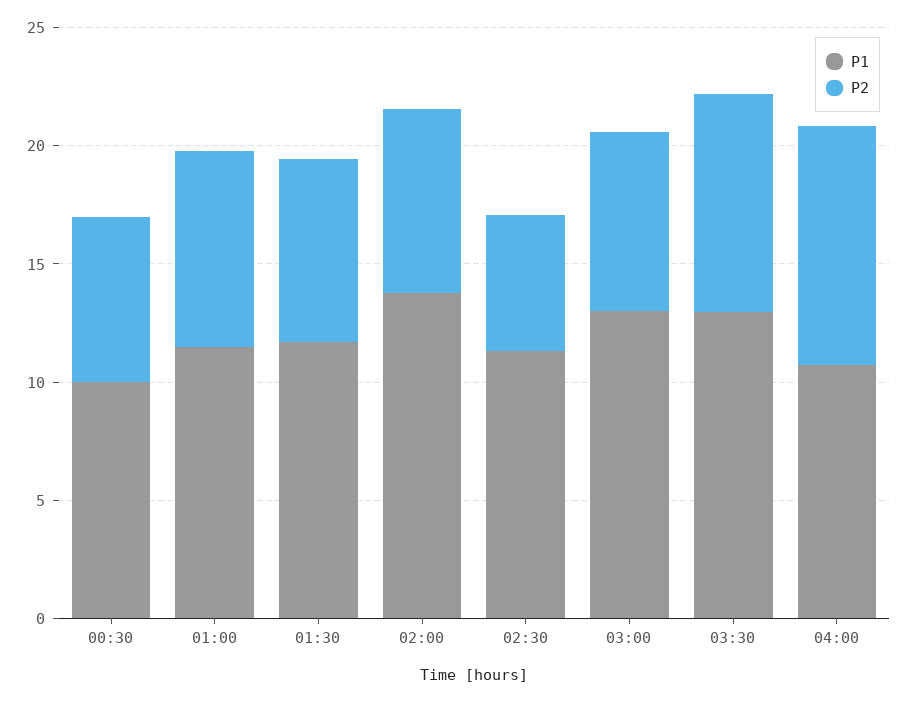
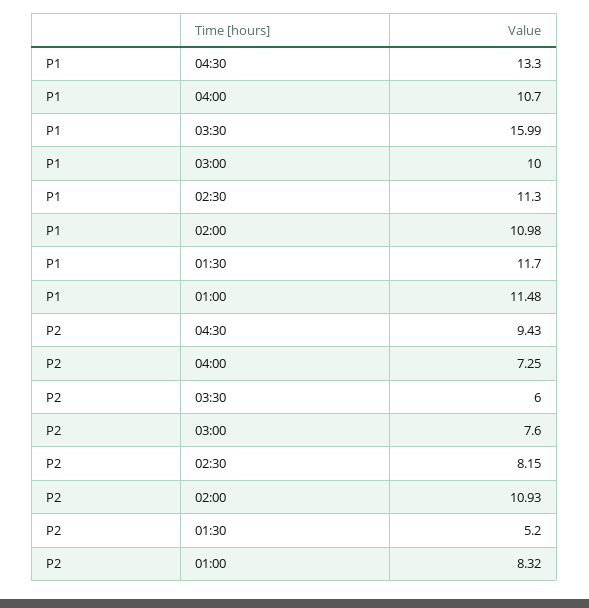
P1, 00:30: 10 -> none
P2, 00:30: 7 -> none
P2, 01:30: 8 -> 5.2
P1, 02:00: 14 -> 10.98
P2, 02:00: 8 -> 10.93
P2, 02:30: 6 -> 8.15
P1, 03:00: 13 -> 10
P1, 03:30: 13 -> 15.99
P2, 03:30: 9 -> 6
P2, 04:00: 10 -> 7.25
P1, 04:30: none -> 13.3
P2, 04:30: none -> 9.43

